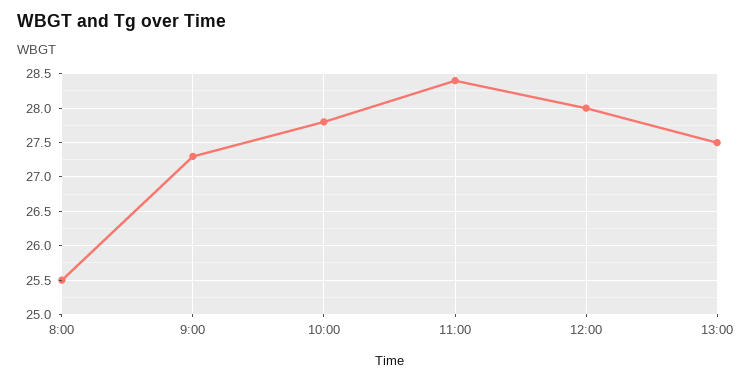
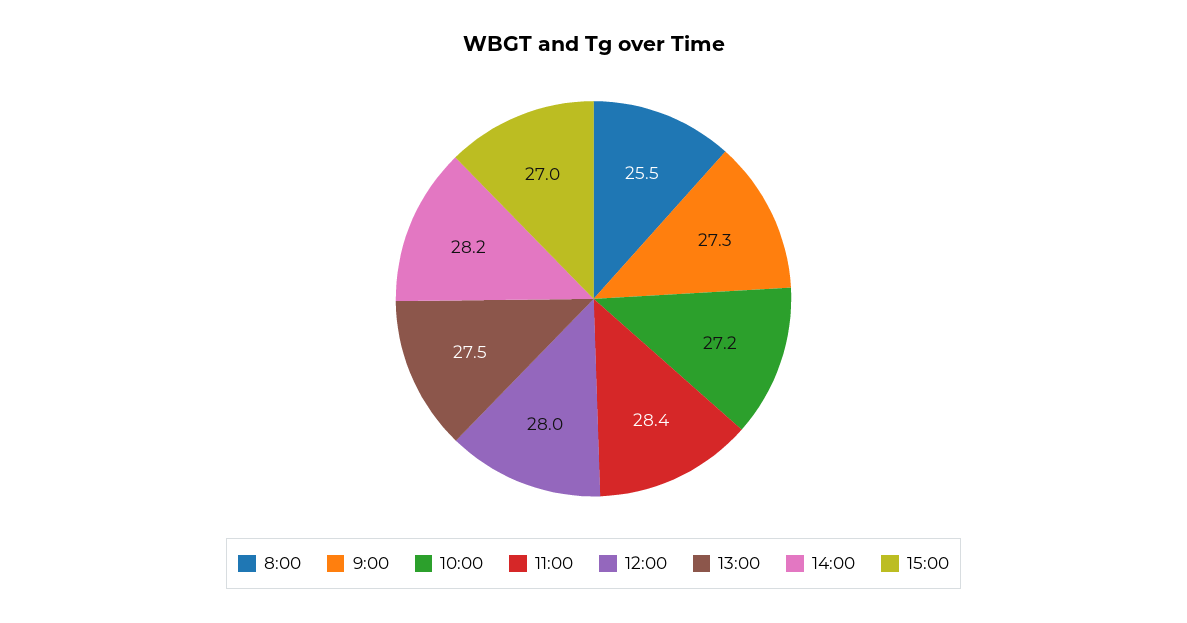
10:00: 27.8 -> 27.2
14:00: none -> 28.2
15:00: none -> 27

